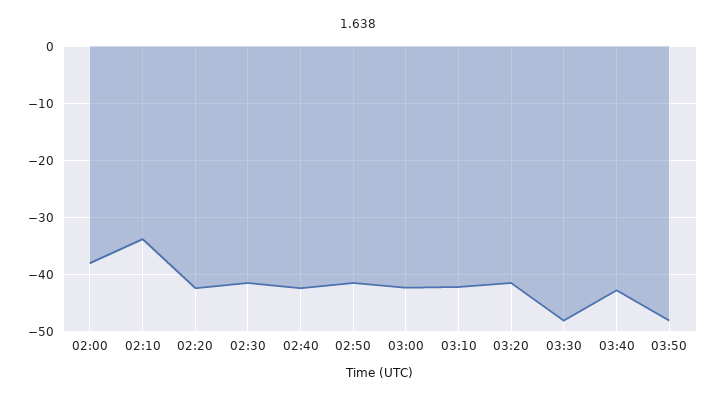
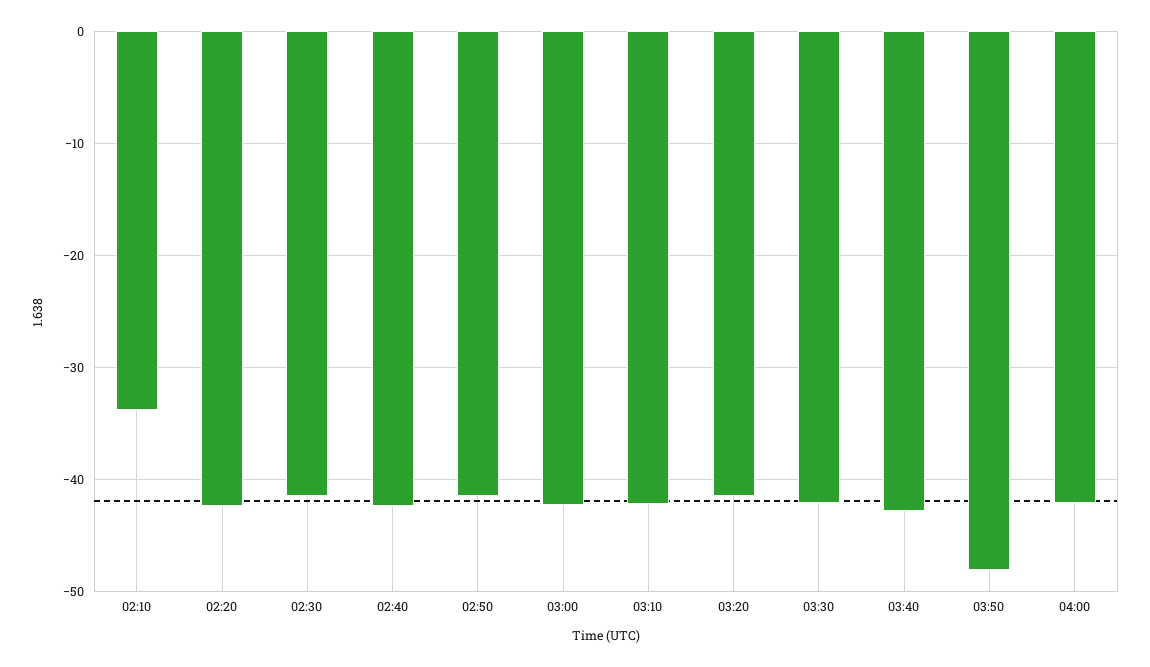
02:00: -38 -> none
03:30: -48 -> -42
04:00: none -> -42

